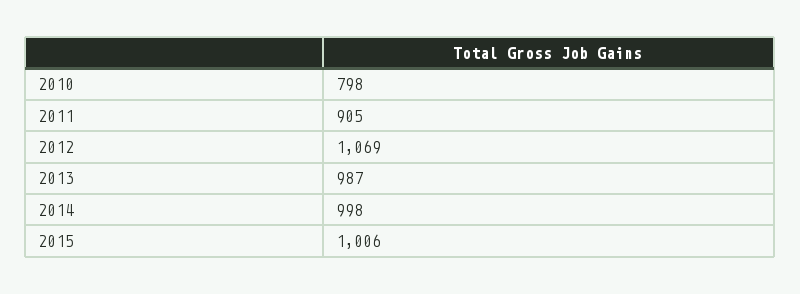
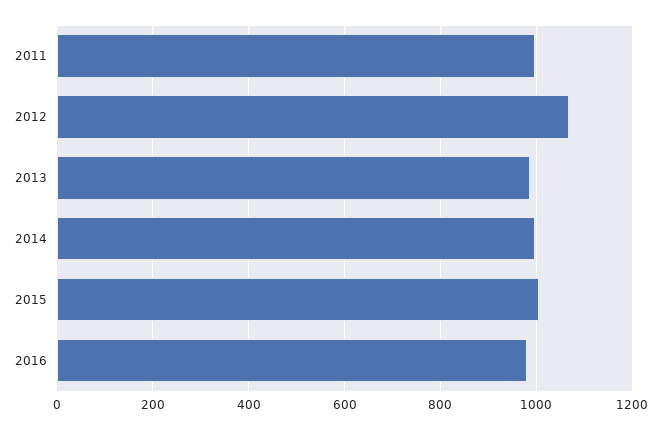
2010: 798 -> none
2011: 905 -> 1000
2016: none -> 980

